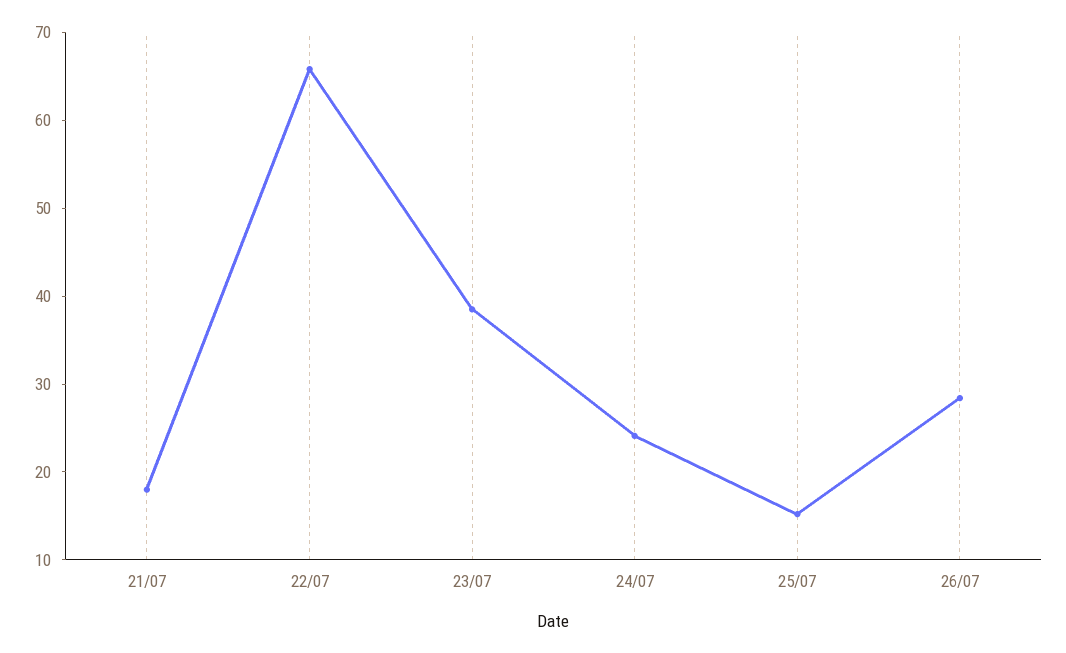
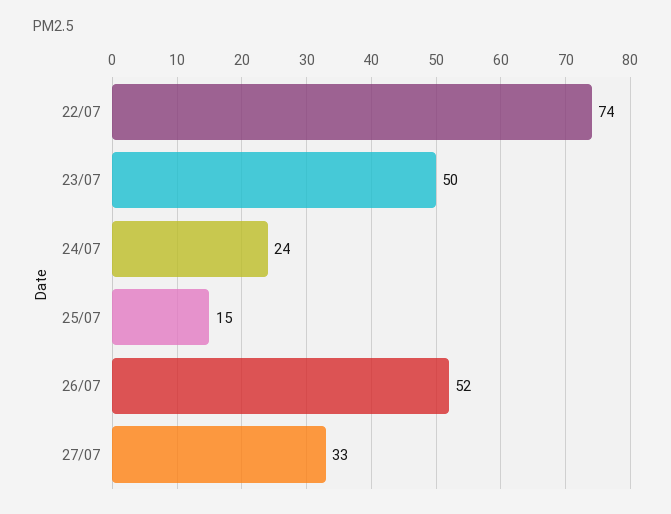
21/07: 18 -> none
22/07: 66 -> 74
23/07: 38 -> 50
26/07: 28 -> 52
27/07: none -> 33

